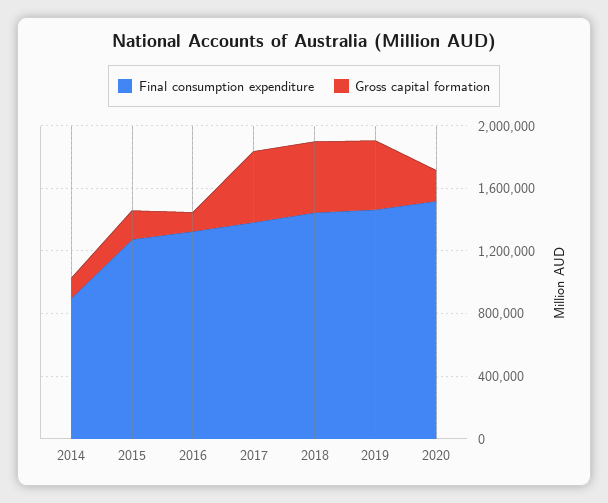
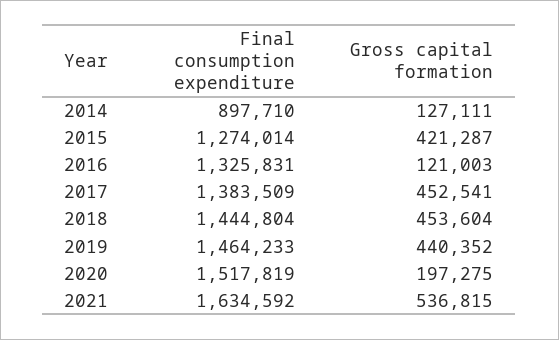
Gross capital formation, 2015: 200000 -> 421287
Final consumption expenditure, 2021: none -> 1634592
Gross capital formation, 2021: none -> 536815

